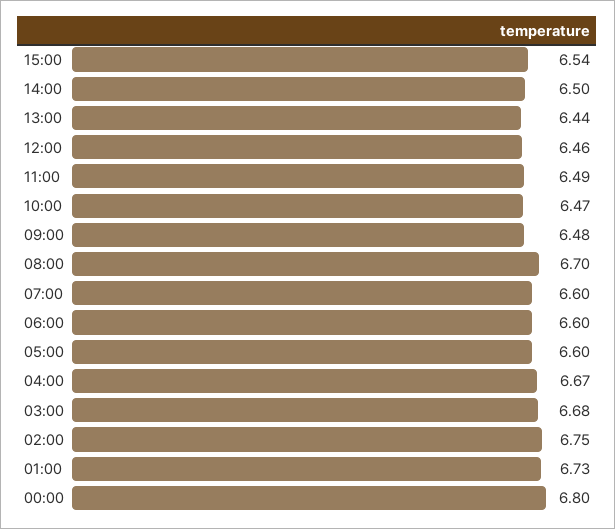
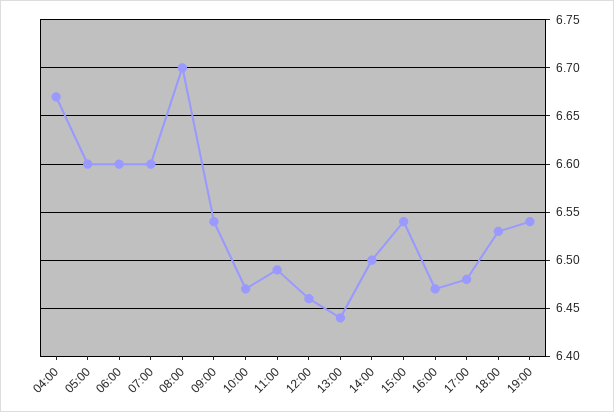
09:00: 6.48 -> 6.54
03:00: 6.68 -> none
02:00: 6.75 -> none
01:00: 6.73 -> none
00:00: 6.8 -> none
16:00: none -> 6.47
17:00: none -> 6.48
18:00: none -> 6.53
19:00: none -> 6.54

